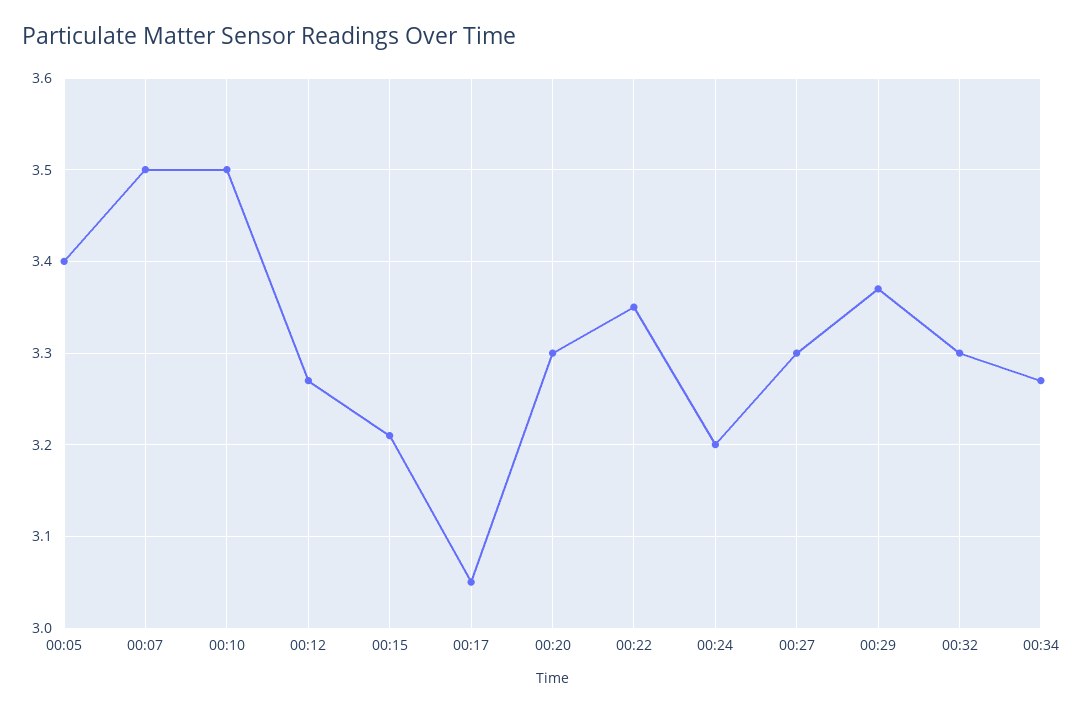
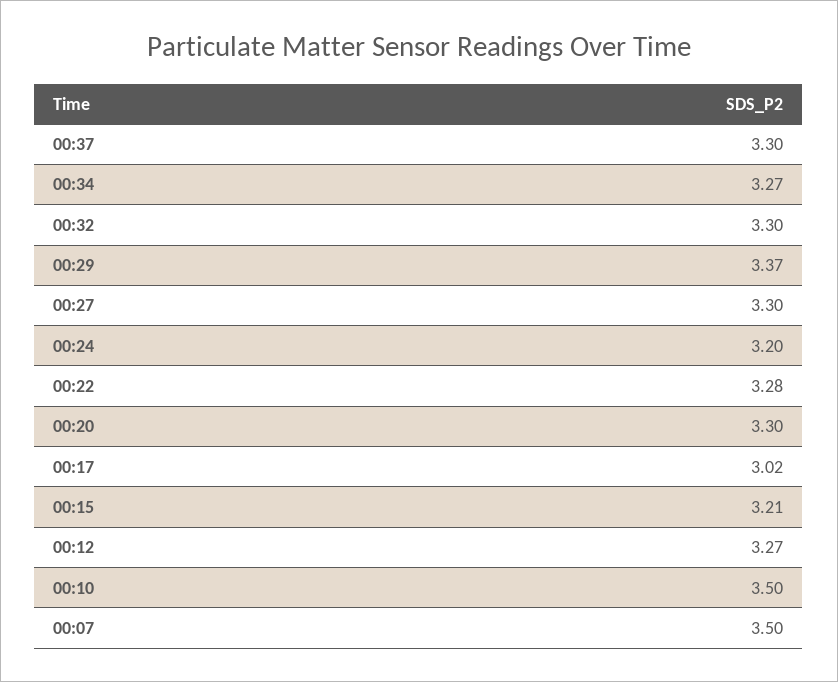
00:05: 3.4 -> none
00:17: 3.05 -> 3.02
00:22: 3.35 -> 3.28
00:37: none -> 3.3

